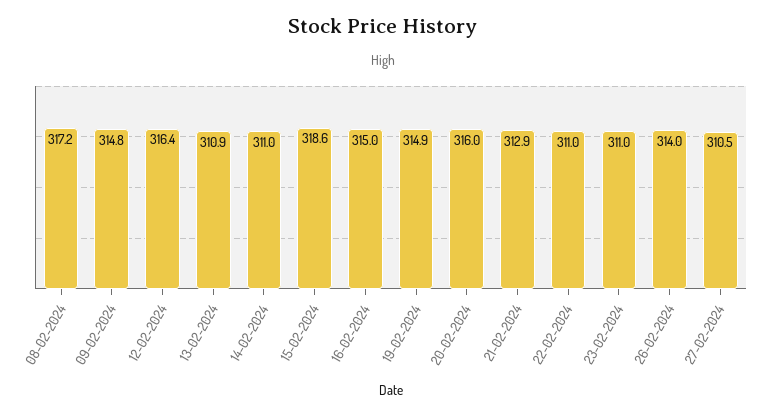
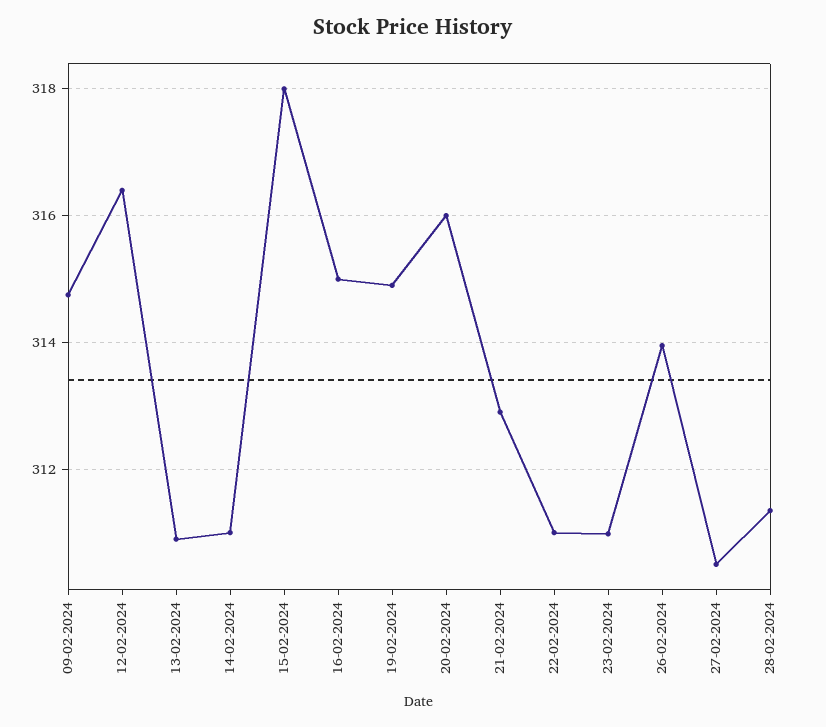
08-02-2024: 317.2 -> none
15-02-2024: 318.6 -> 318
28-02-2024: none -> 311.4

